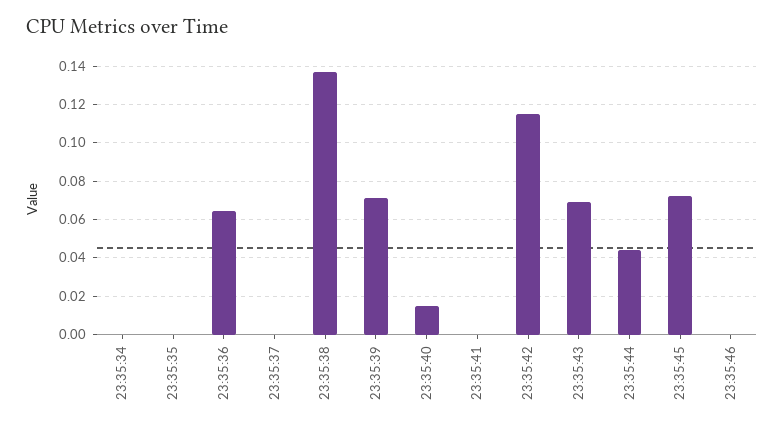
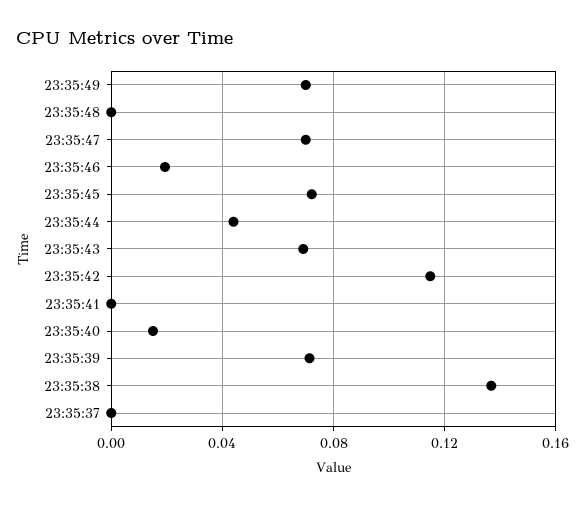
23:35:34: 0 -> none
23:35:35: 0 -> none
23:35:36: 0.065 -> none
23:35:46: 0 -> 0.02
23:35:49: none -> 0.07
23:35:48: none -> 0
23:35:47: none -> 0.07

